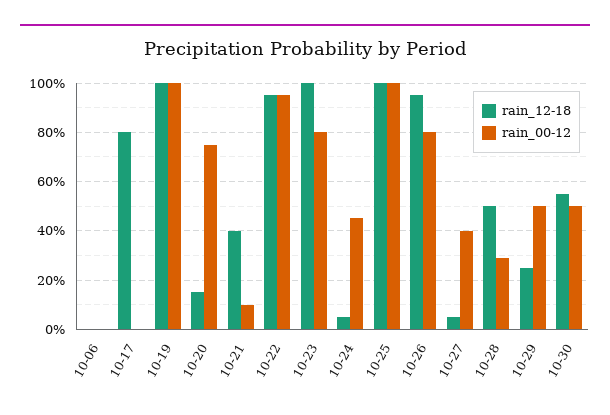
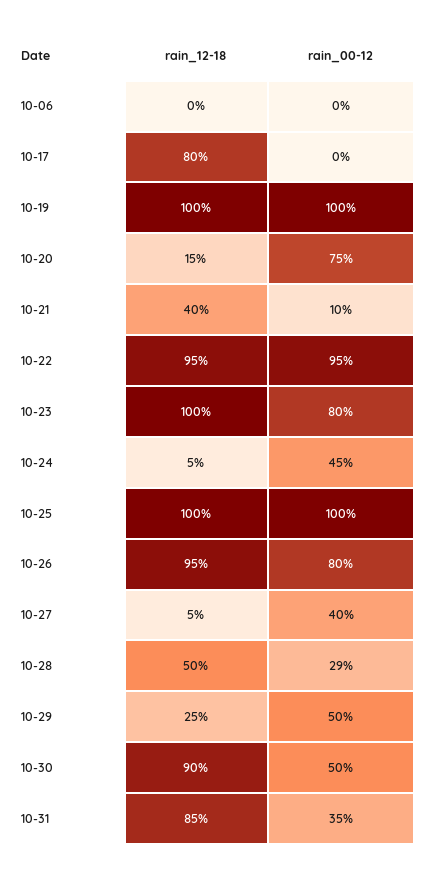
rain_12-18, 10-30: 55 -> 90
rain_12-18, 10-31: none -> 85
rain_00-12, 10-31: none -> 35

